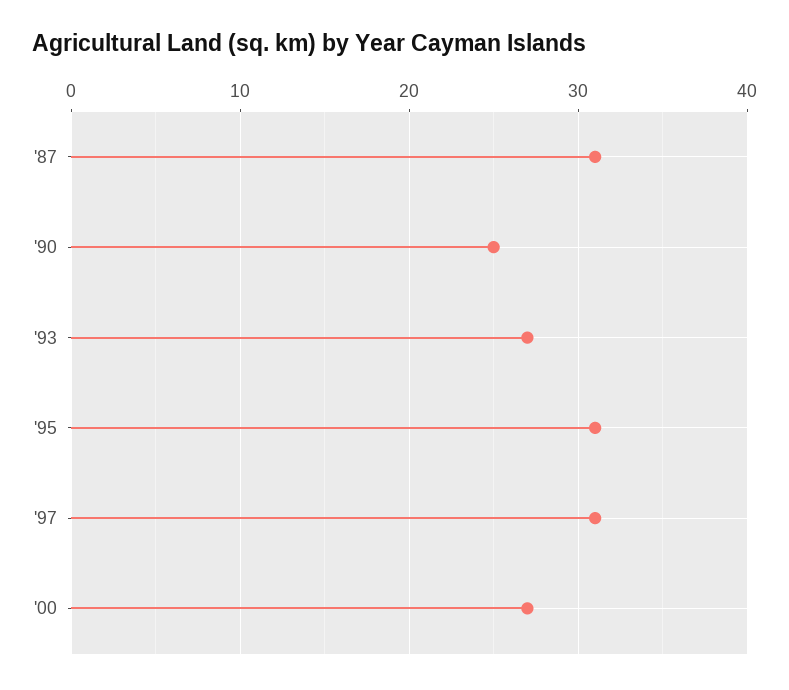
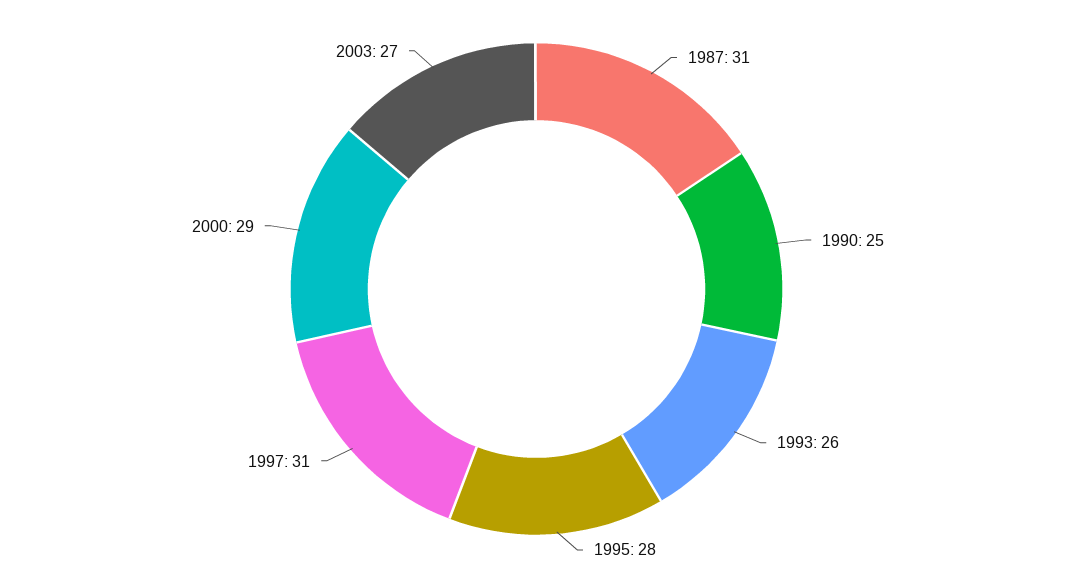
'93: 27 -> 26
'95: 31 -> 28
'00: 27 -> 29
2003: none -> 27

